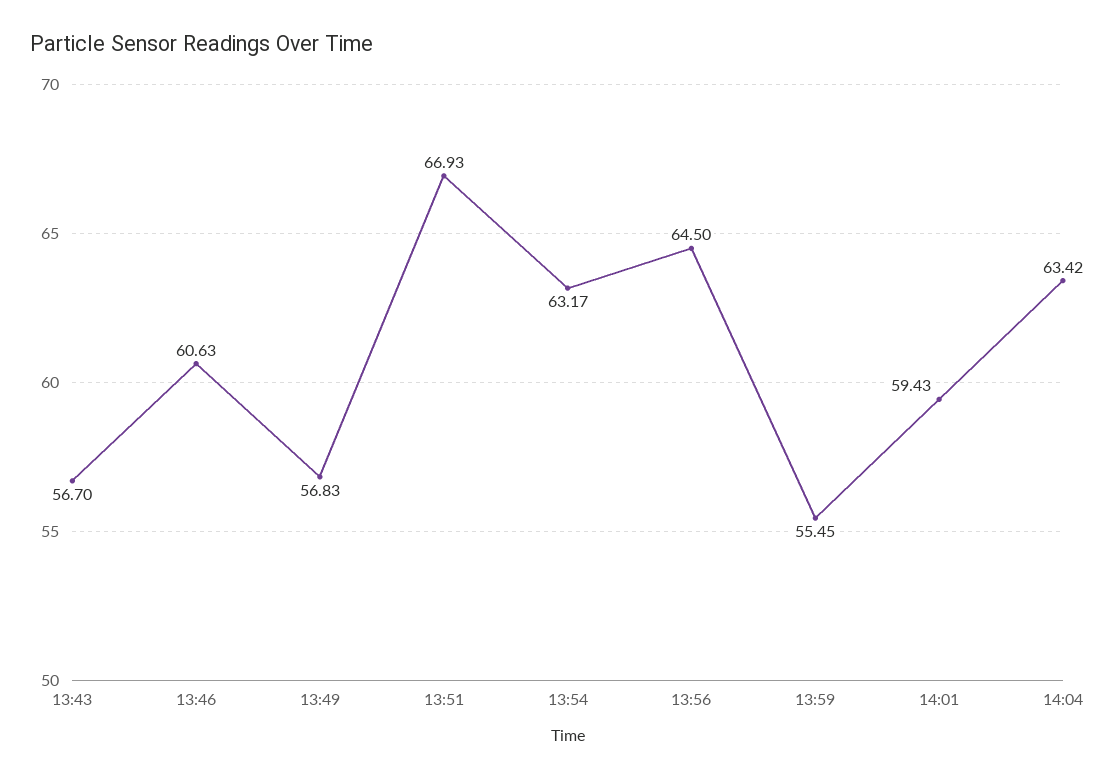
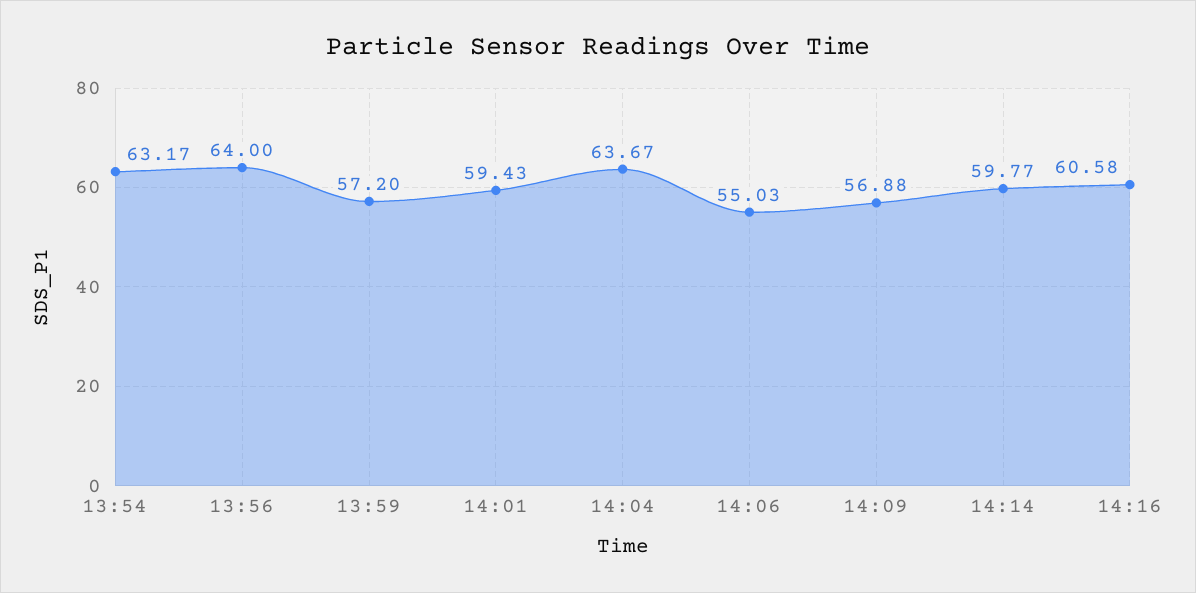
13:43: 56.7 -> none
13:46: 60.63 -> none
13:49: 56.83 -> none
13:51: 66.93 -> none
13:56: 64.5 -> 64
13:59: 55.45 -> 57.2
14:04: 63.42 -> 63.67
14:06: none -> 55.03
14:09: none -> 56.88
14:14: none -> 59.77
14:16: none -> 60.58

